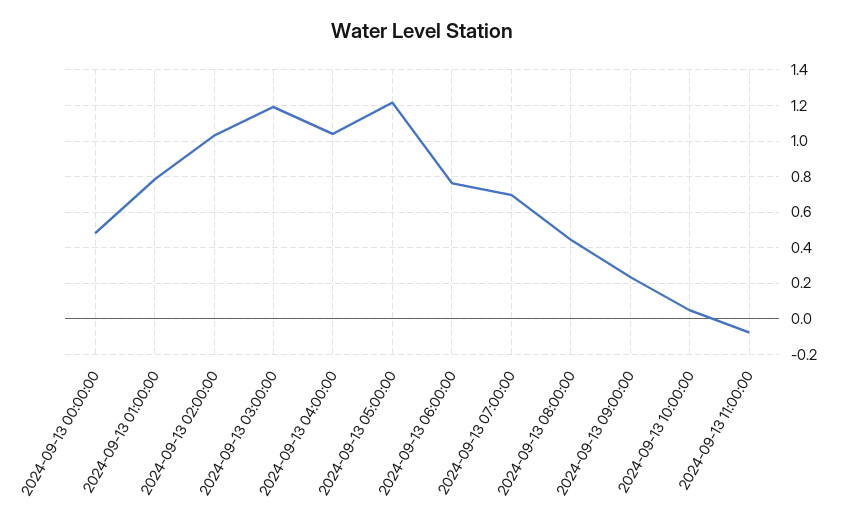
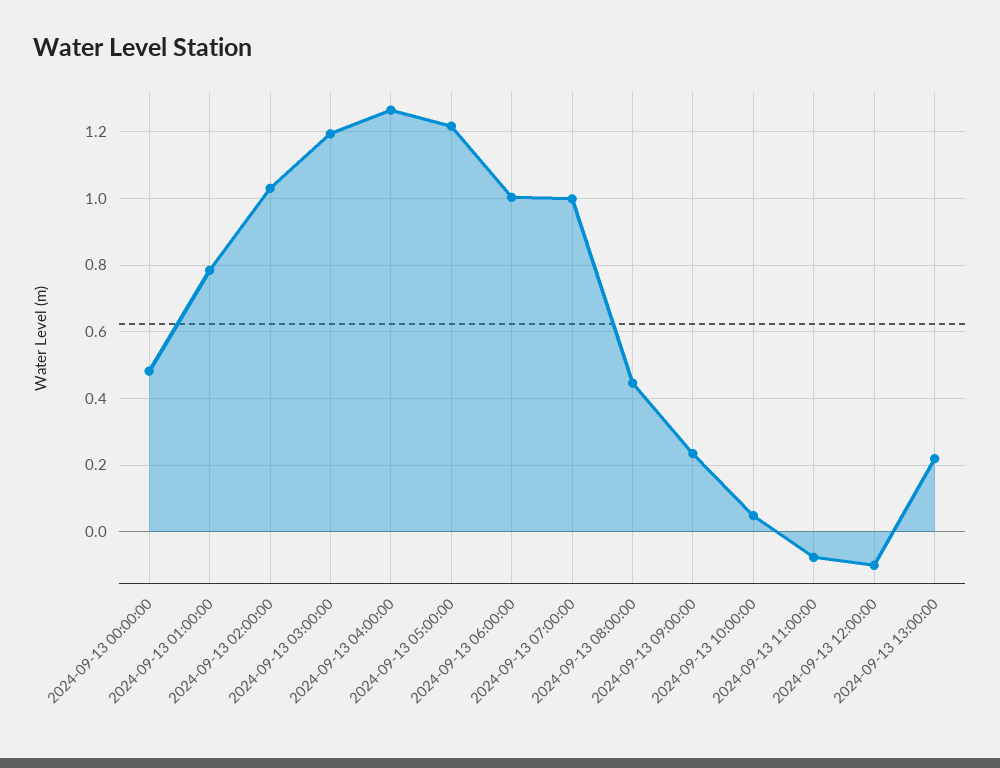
2024-09-13 04:00:00: 1.05 -> 1.26
2024-09-13 06:00:00: 0.75 -> 1
2024-09-13 07:00:00: 0.7 -> 1
2024-09-13 12:00:00: none -> -0.1
2024-09-13 13:00:00: none -> 0.22

